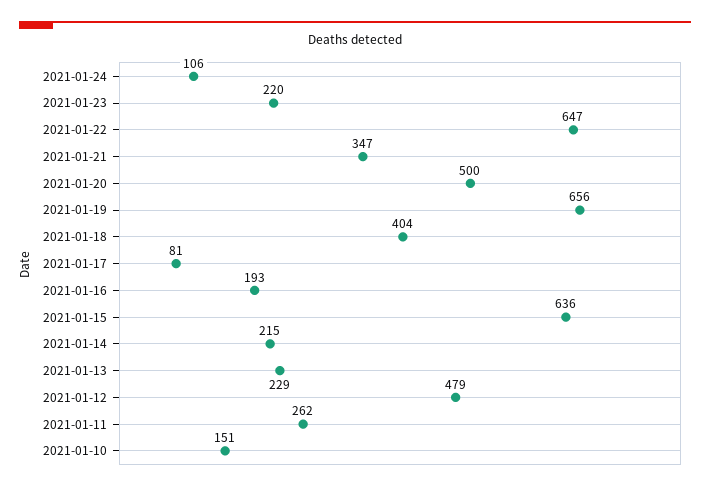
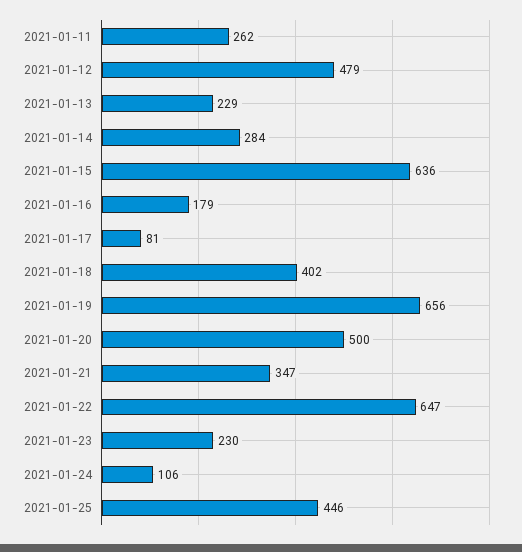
2021-01-23: 220 -> 230
2021-01-18: 404 -> 402
2021-01-16: 193 -> 179
2021-01-14: 215 -> 284
2021-01-10: 151 -> none
2021-01-25: none -> 446

